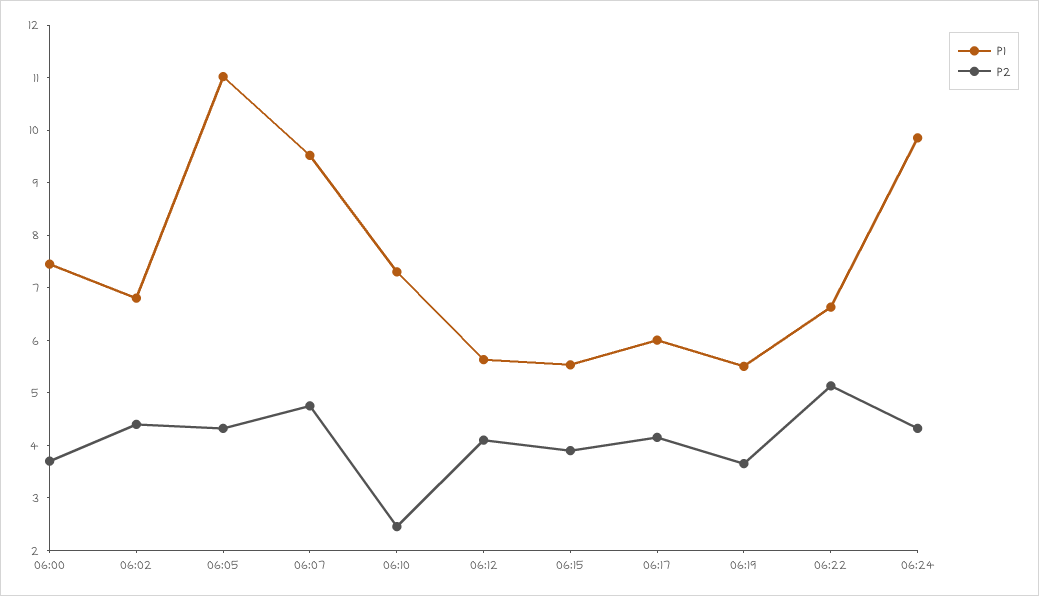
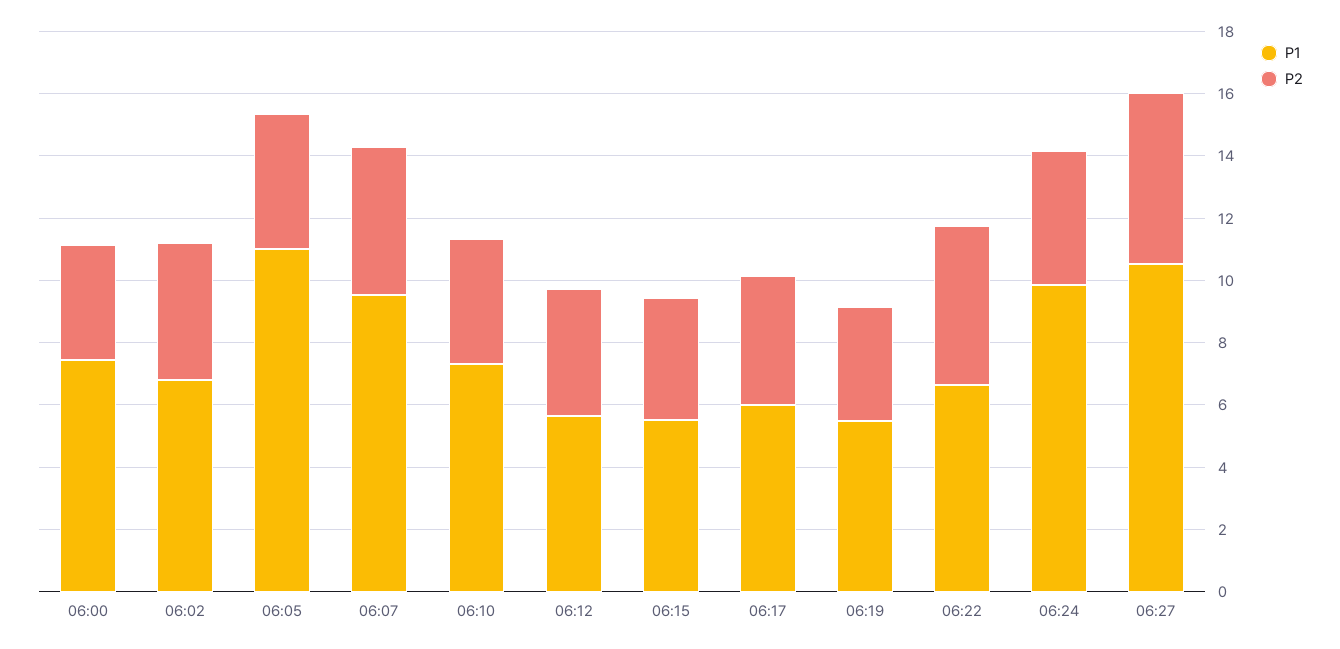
P2, 06:10: 2.4 -> 4
P1, 06:27: none -> 10.5
P2, 06:27: none -> 5.5

